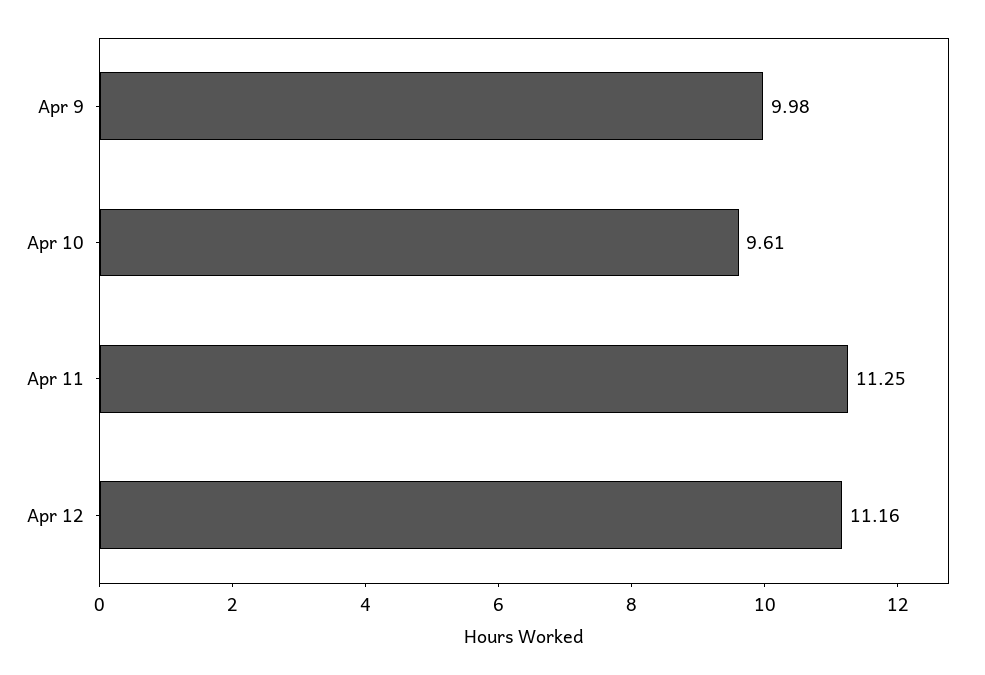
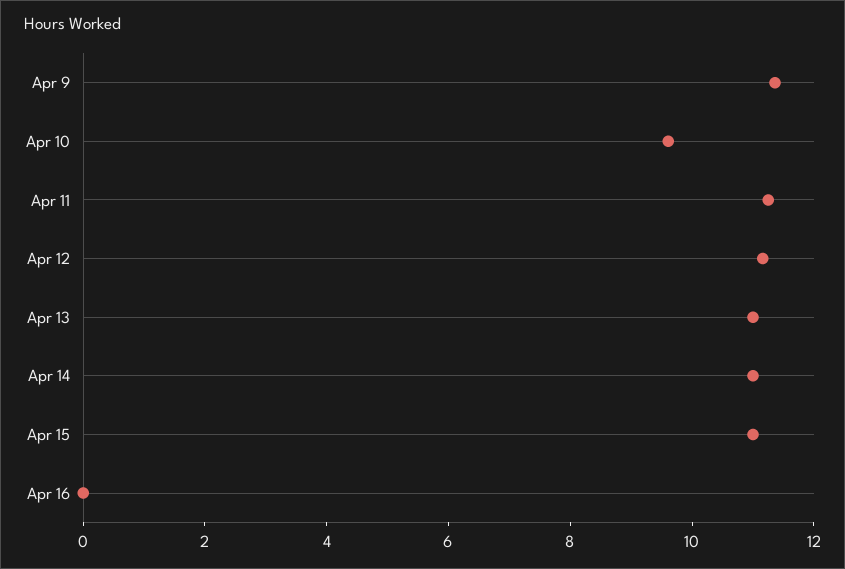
Apr 9: 9.98 -> 11.5
Apr 13: none -> 11
Apr 14: none -> 11
Apr 15: none -> 11
Apr 16: none -> 0

